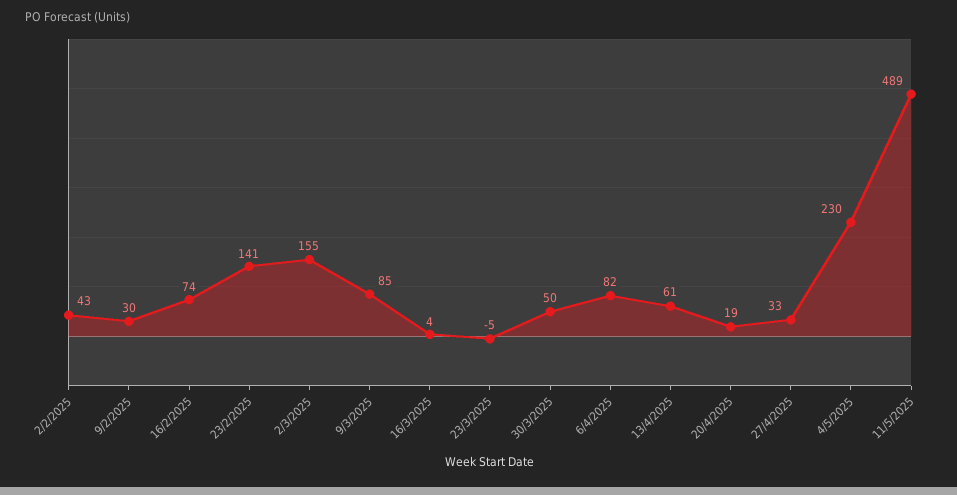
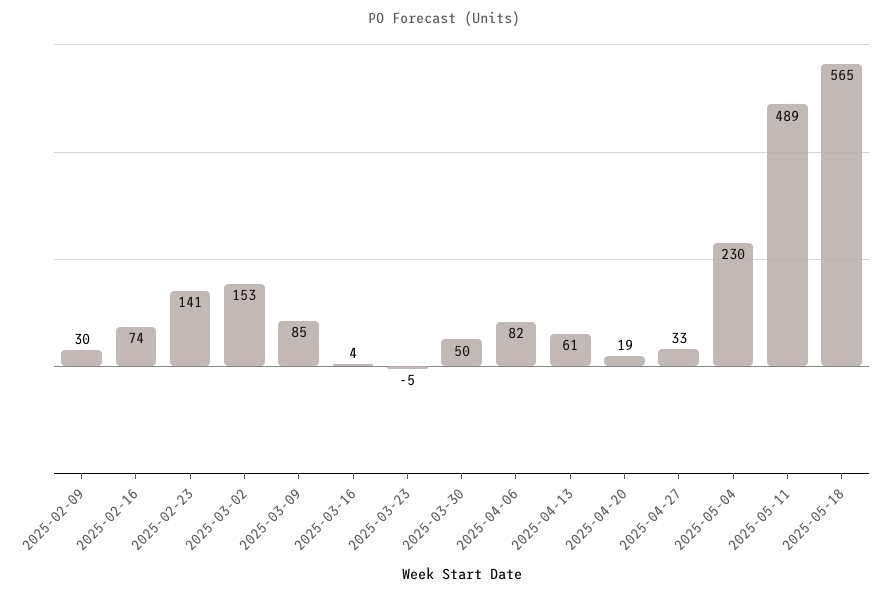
2/2/2025: 43 -> none
2/3/2025: 155 -> 153
2025-05-18: none -> 565

